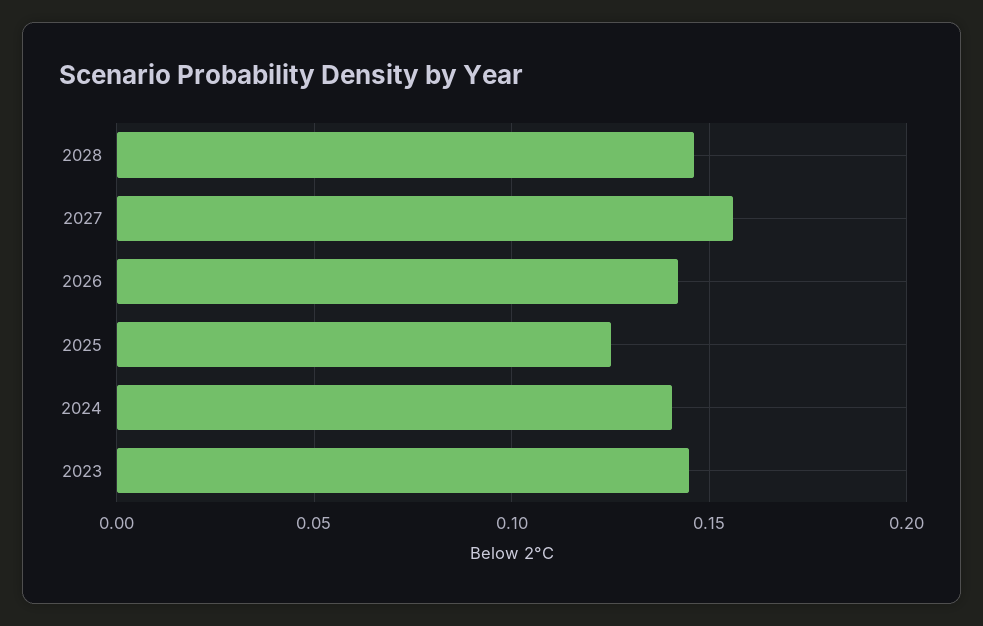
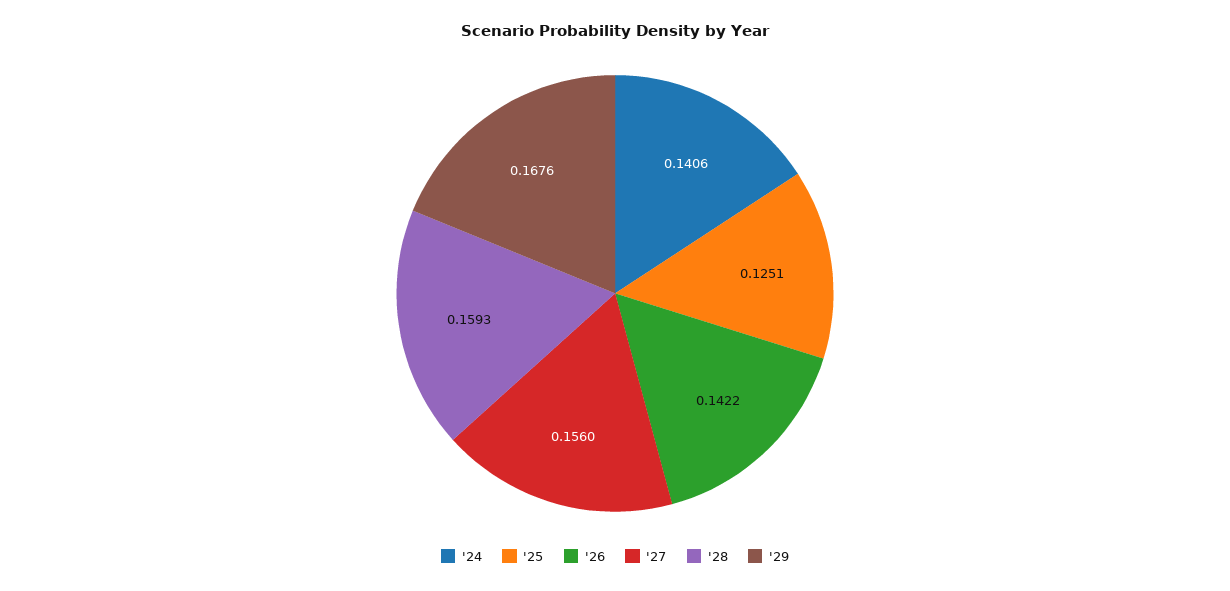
2028: 0.145 -> 0.1593
2023: 0.145 -> none
'29: none -> 0.1676

